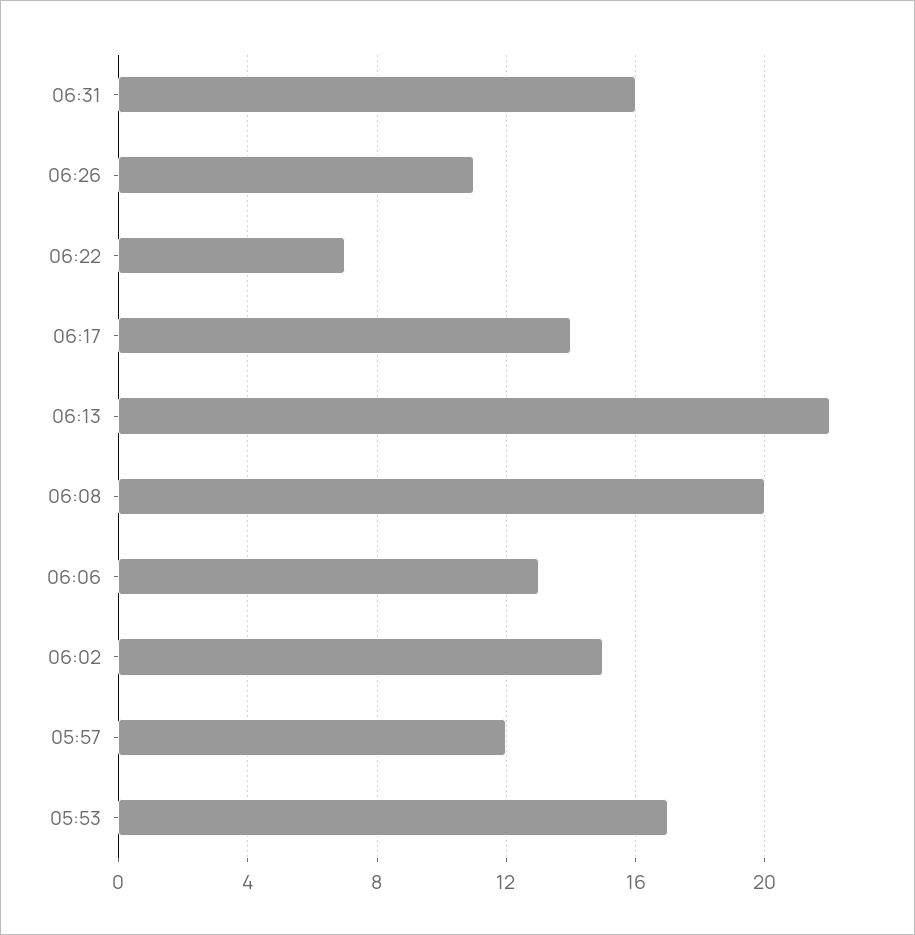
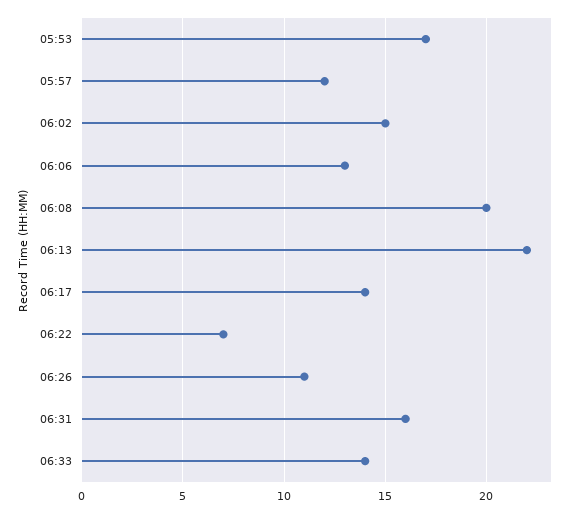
06:33: none -> 14

